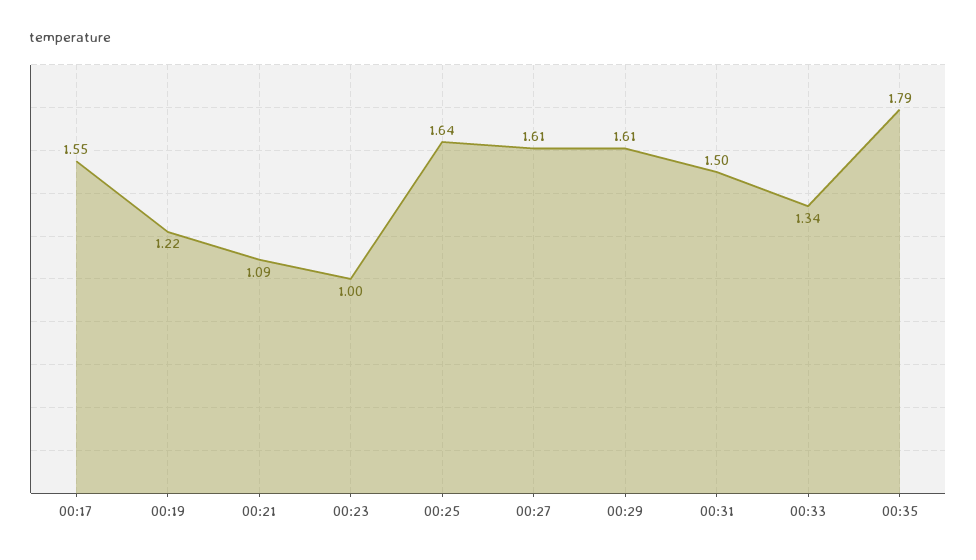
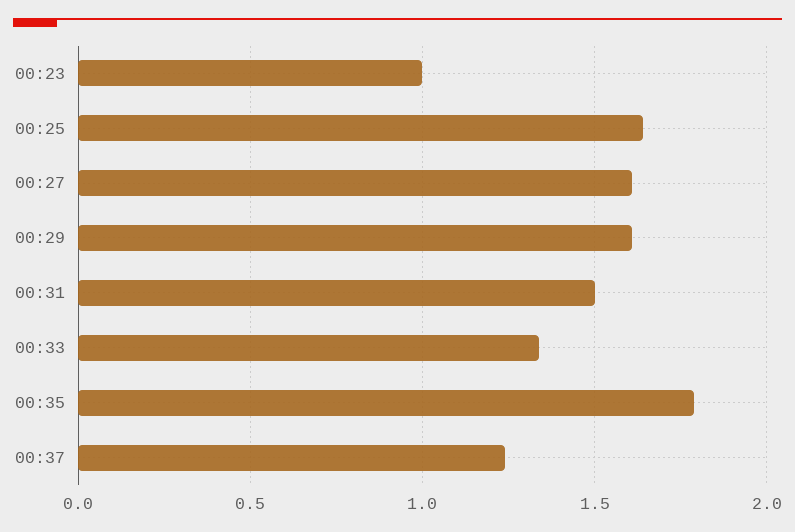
00:17: 1.55 -> none
00:19: 1.22 -> none
00:21: 1.09 -> none
00:37: none -> 1.25

